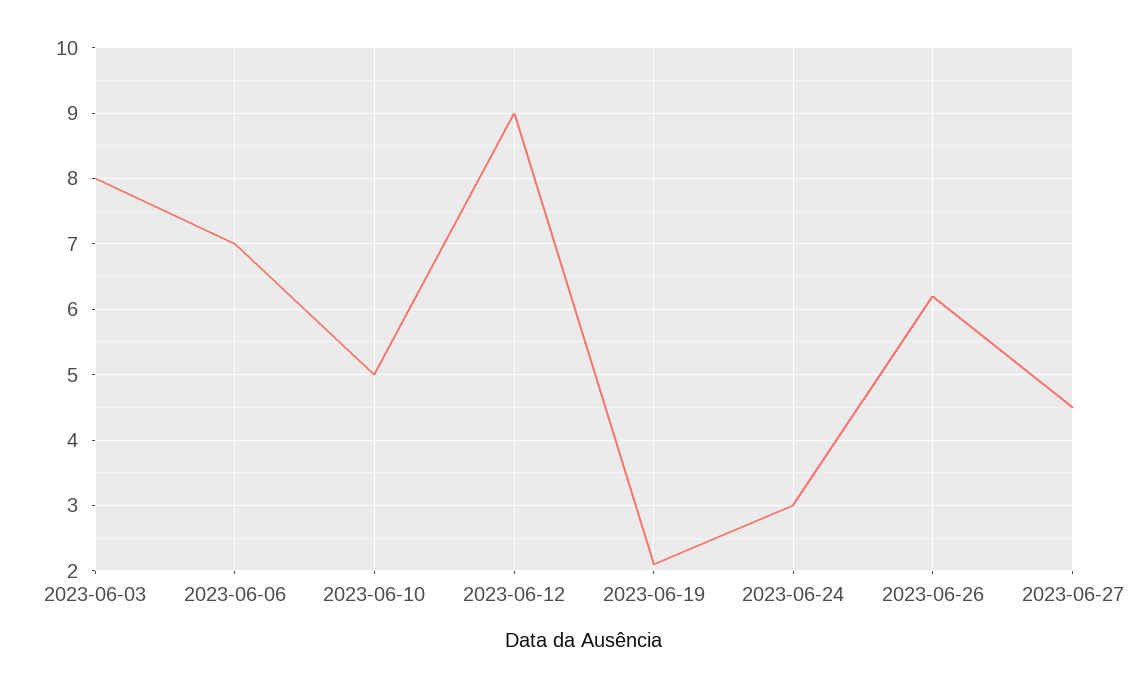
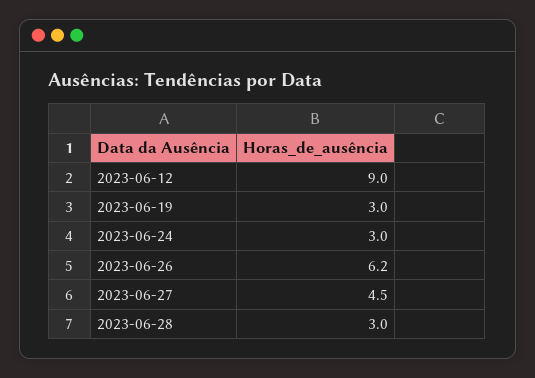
2023-06-03: 8 -> none
2023-06-06: 7 -> none
2023-06-10: 5 -> none
2023-06-19: 2.1 -> 3
2023-06-28: none -> 3

